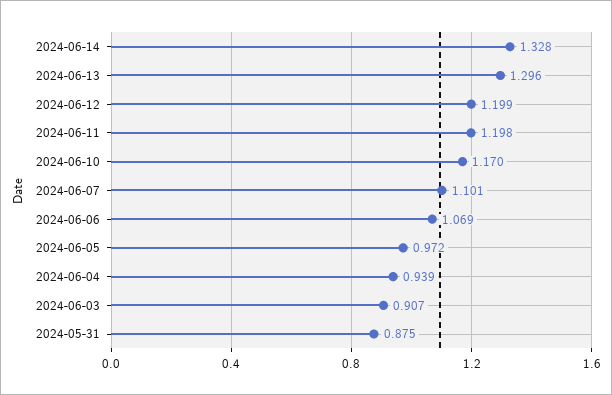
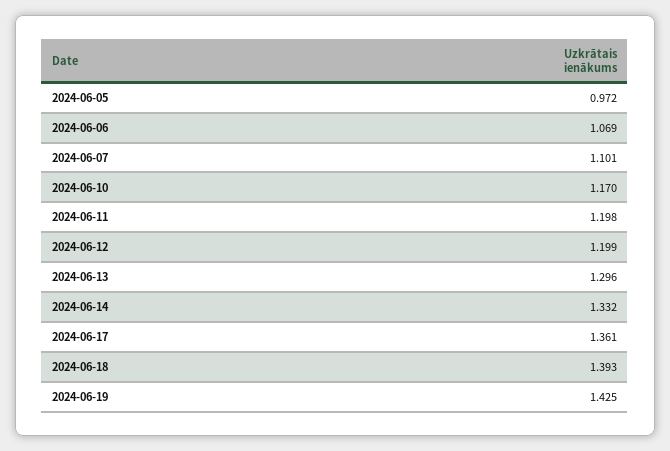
2024-06-14: 1.328 -> 1.332
2024-06-04: 0.939 -> none
2024-06-03: 0.907 -> none
2024-05-31: 0.875 -> none
2024-06-17: none -> 1.361
2024-06-18: none -> 1.393
2024-06-19: none -> 1.425

